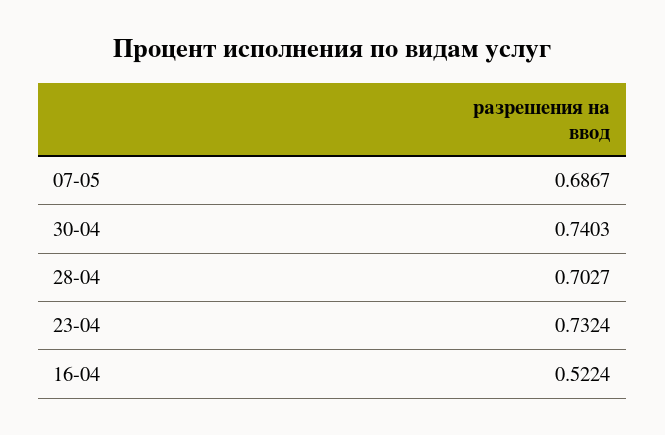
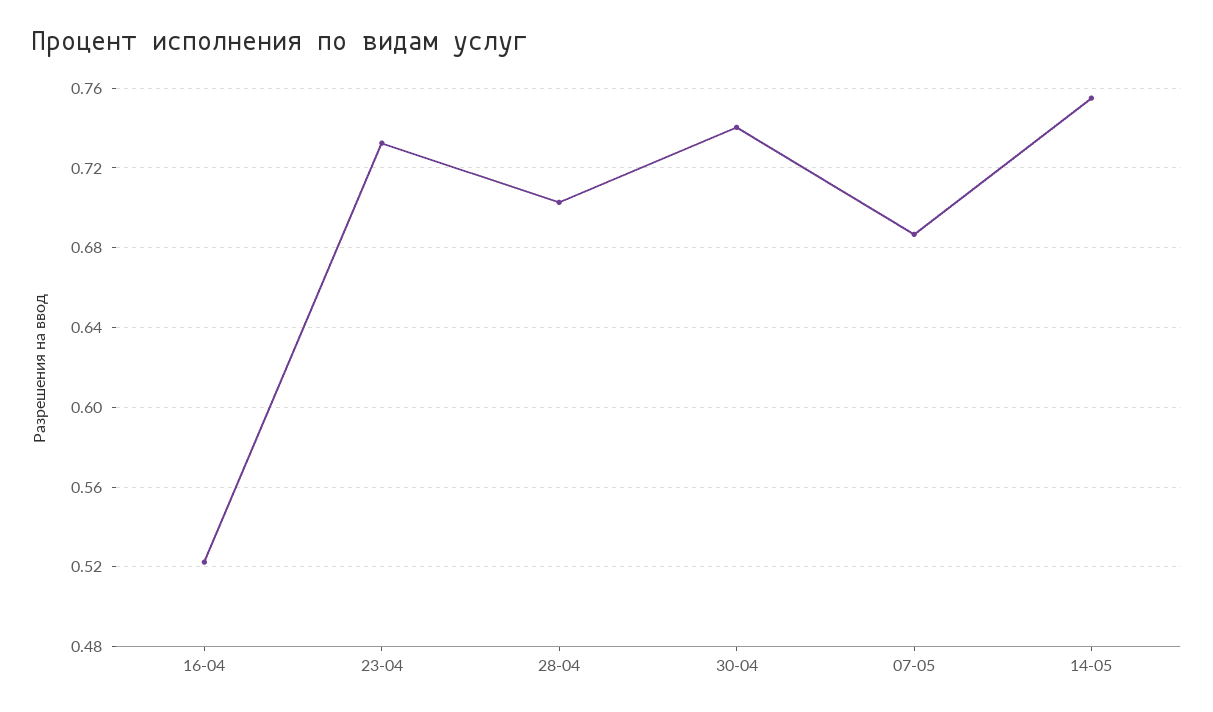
14-05: none -> 0.755

